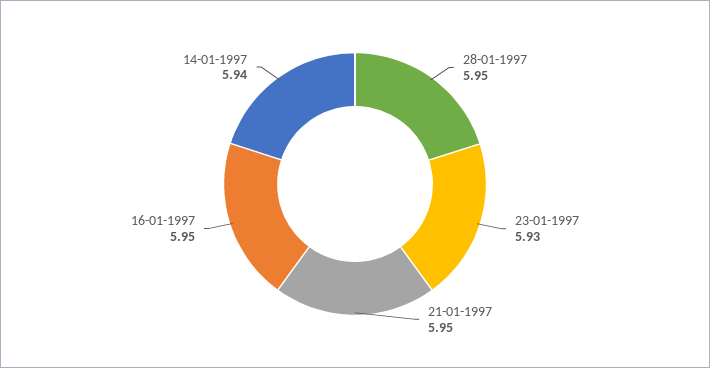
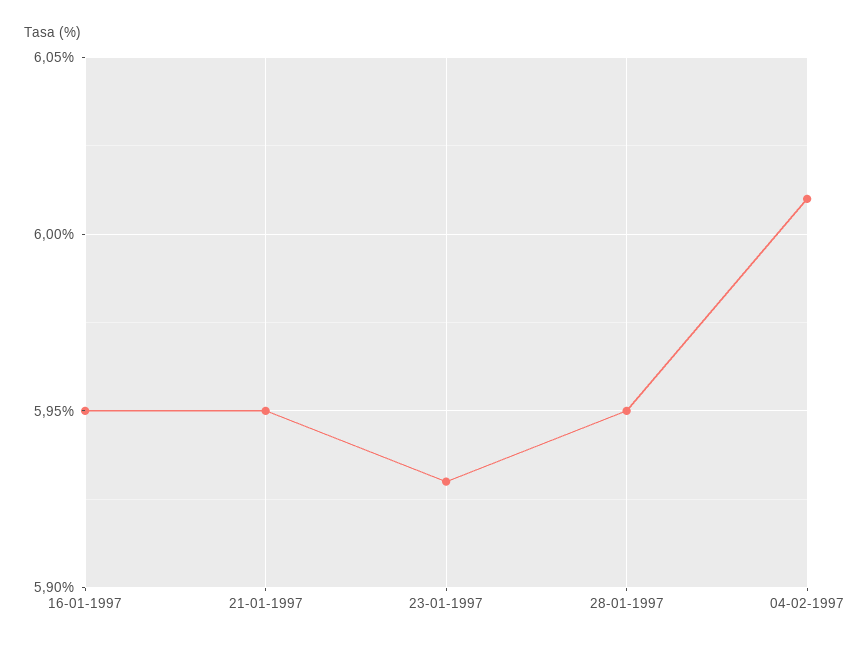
14-01-1997: 5.94 -> none
04-02-1997: none -> 6.01

